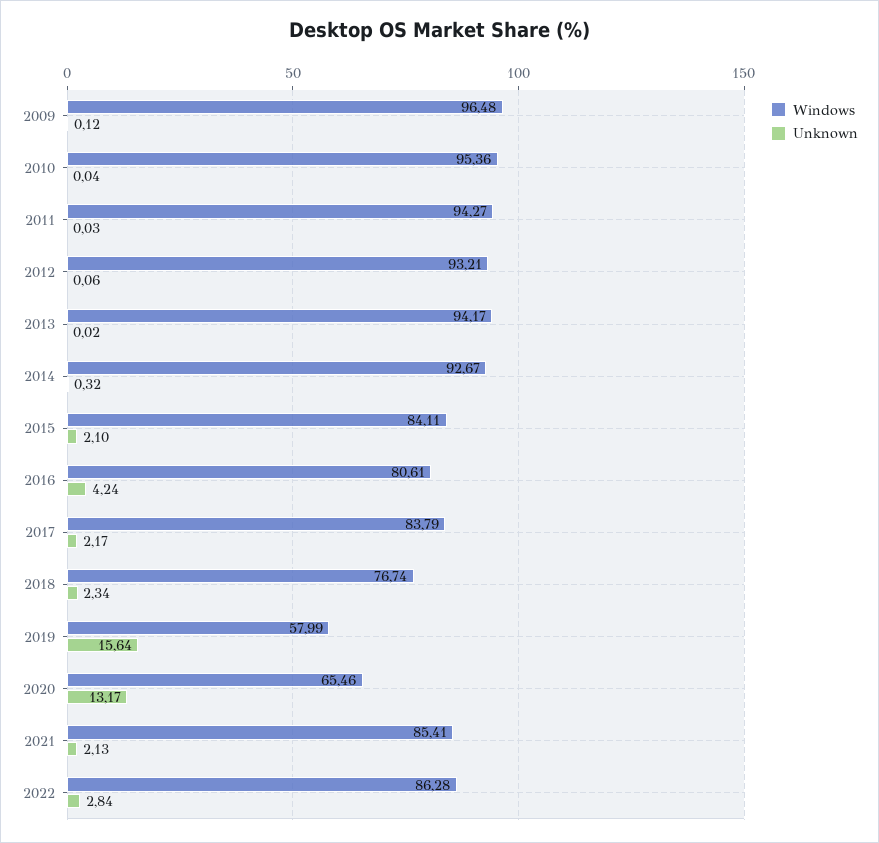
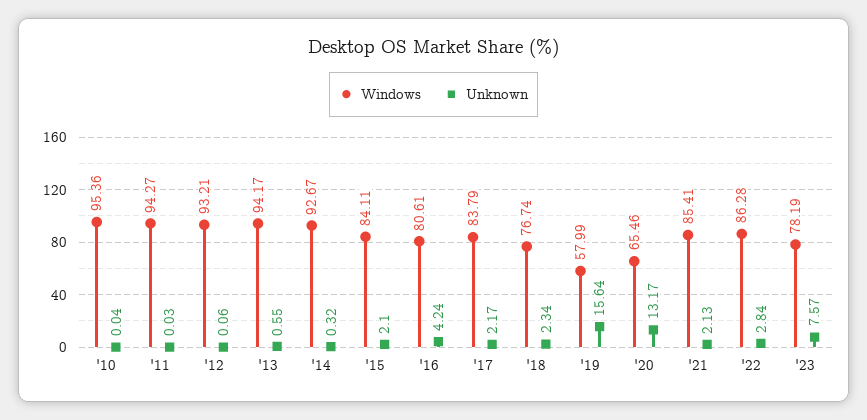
Windows, 2009: 96.48 -> none
Unknown, 2009: 0.12 -> none
Unknown, 2013: 0.02 -> 0.55
Windows, '23: none -> 78.19
Unknown, '23: none -> 7.57

